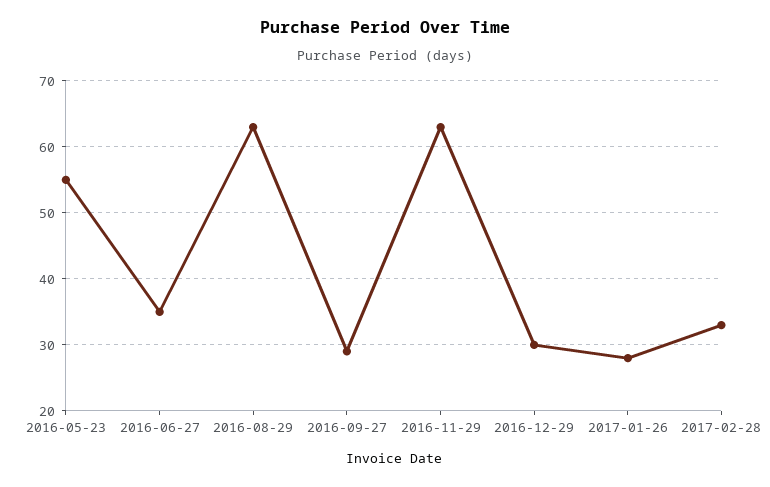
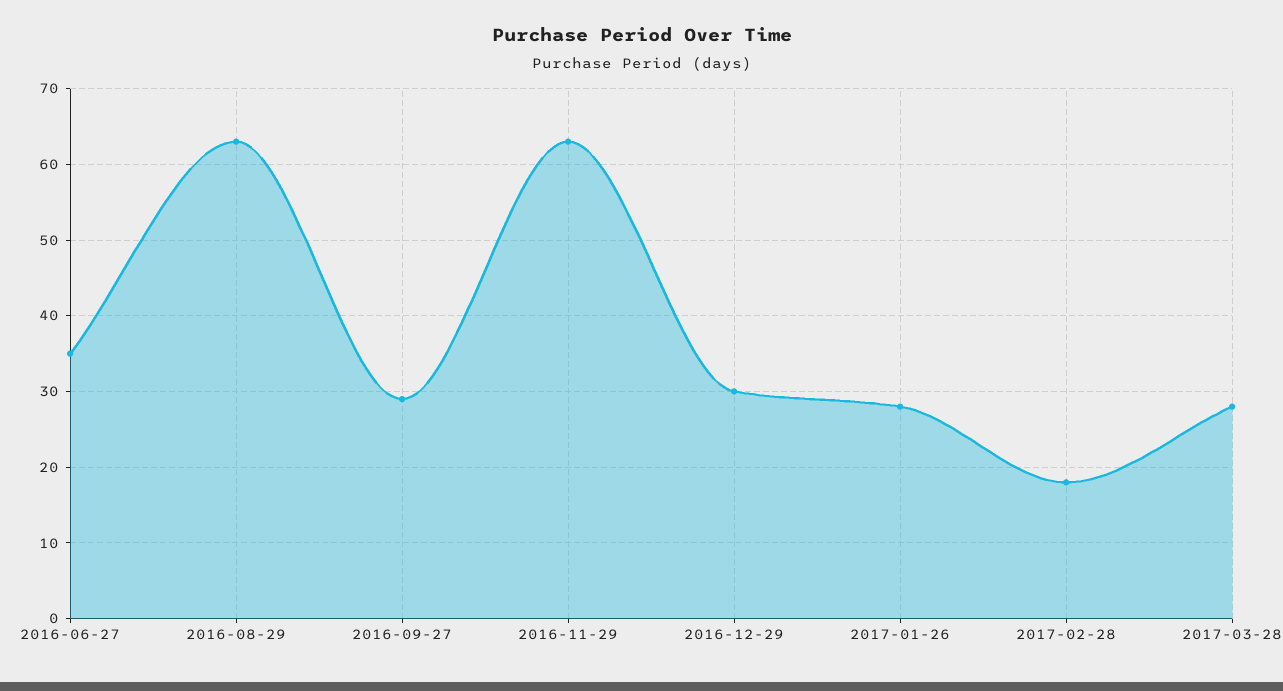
2016-05-23: 55 -> none
2017-02-28: 33 -> 18
2017-03-28: none -> 28

